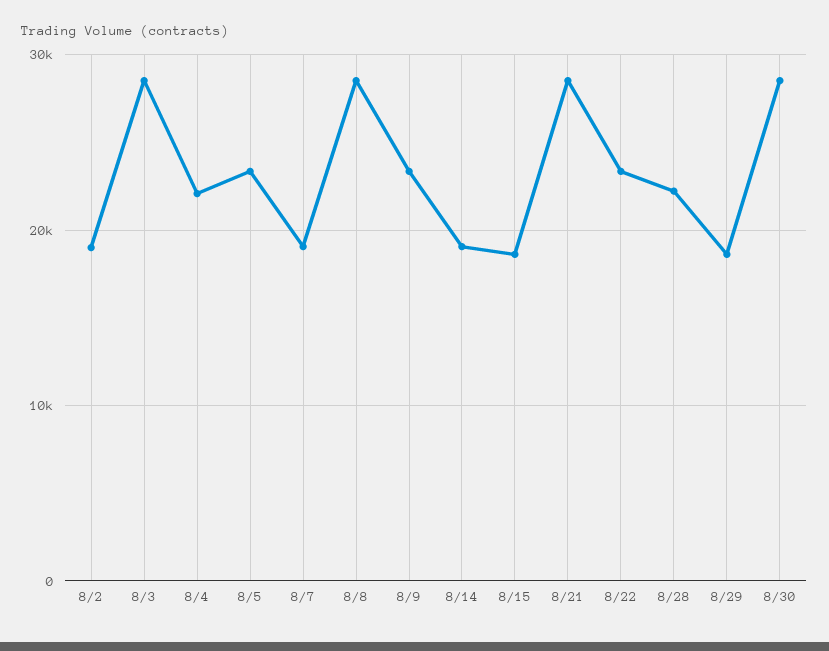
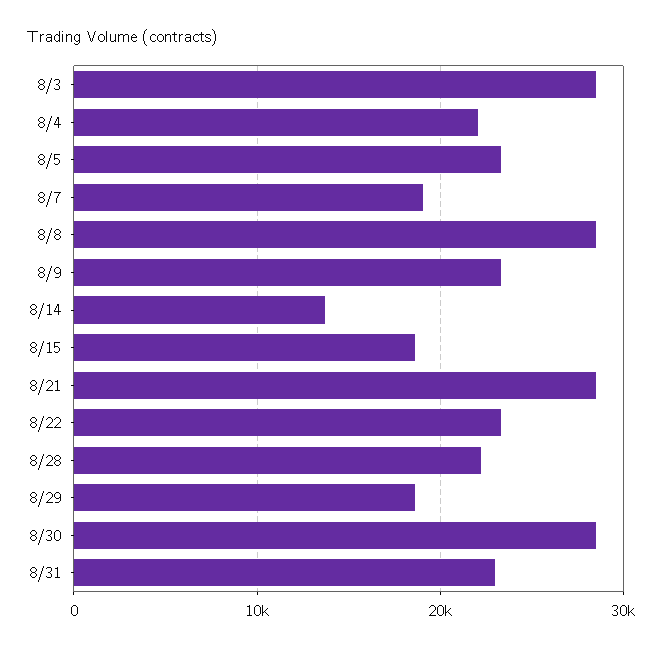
8/2: 19000 -> none
8/14: 19000 -> 14000
8/31: none -> 23000

